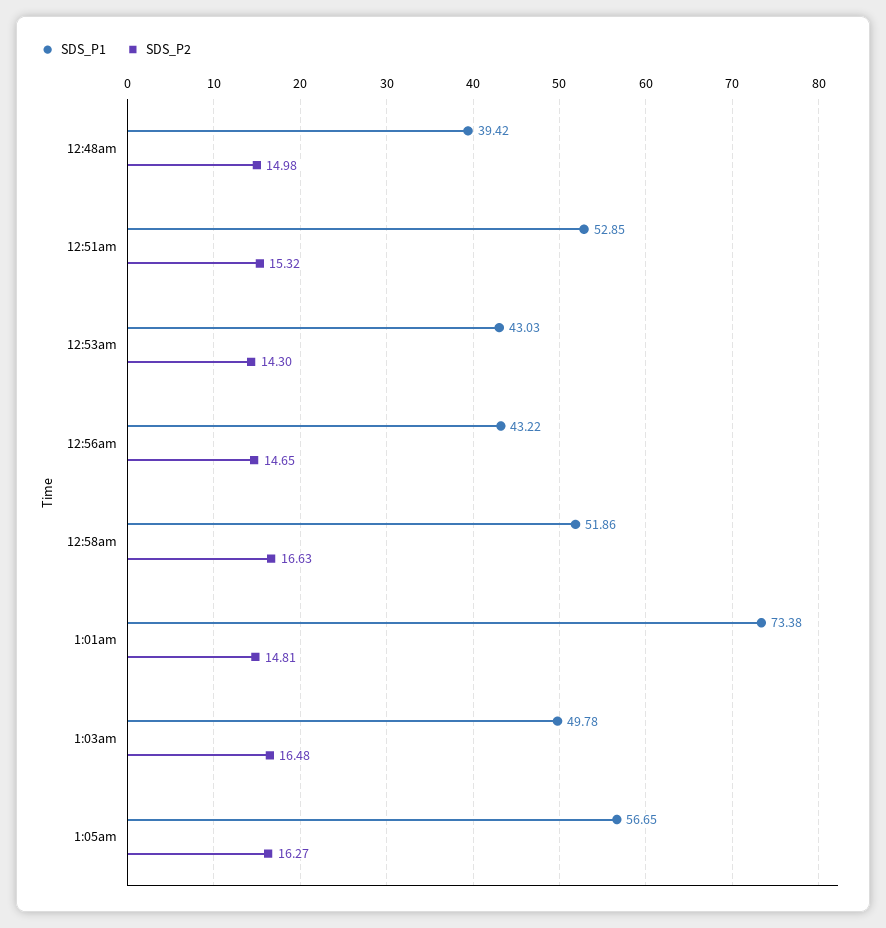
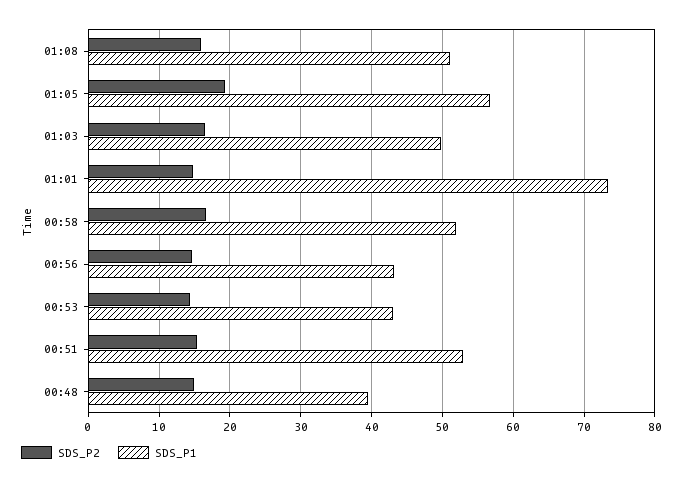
SDS_P2, 1:05am: 16.27 -> 19
SDS_P2, 01:08: none -> 16
SDS_P1, 01:08: none -> 51

